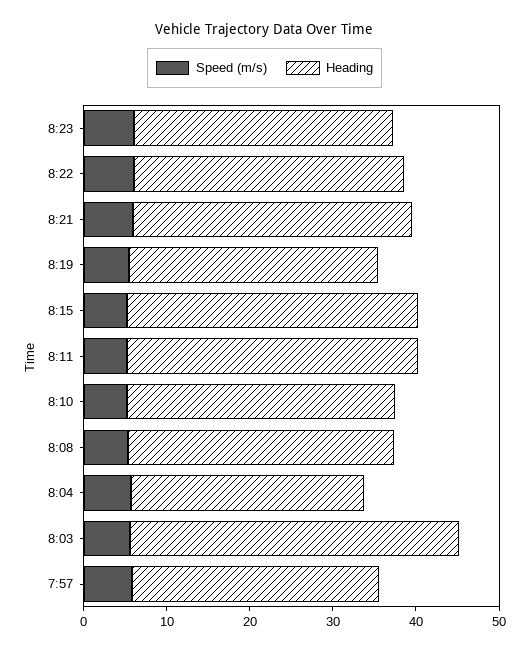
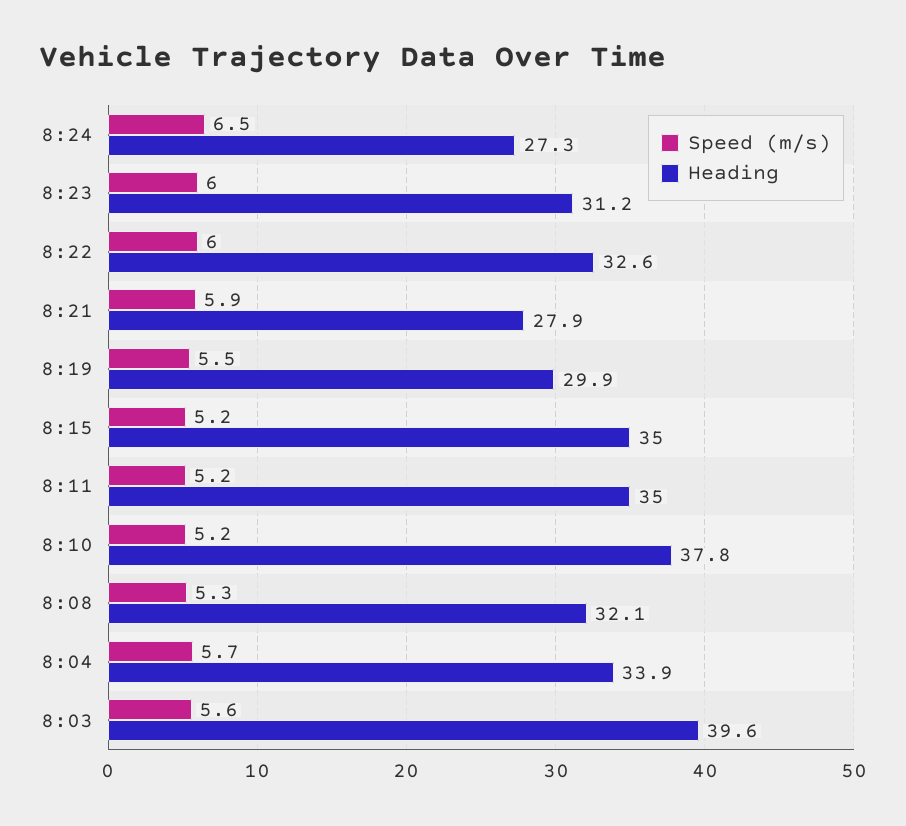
Heading, 8:21: 34 -> 27.9
Heading, 8:10: 32 -> 37.8
Heading, 8:04: 28 -> 33.9
Speed (m/s), 7:57: 6 -> none
Heading, 7:57: 30 -> none
Speed (m/s), 8:24: none -> 6.5
Heading, 8:24: none -> 27.3

